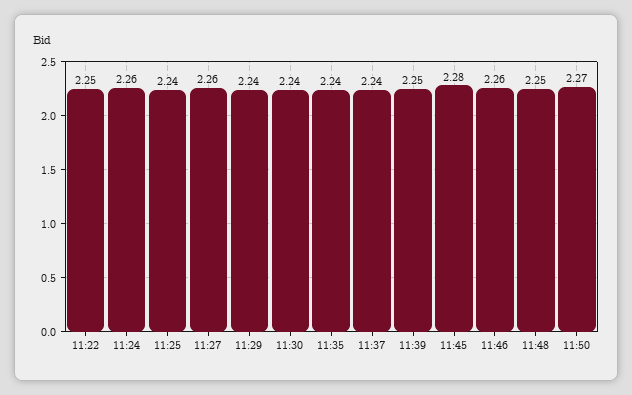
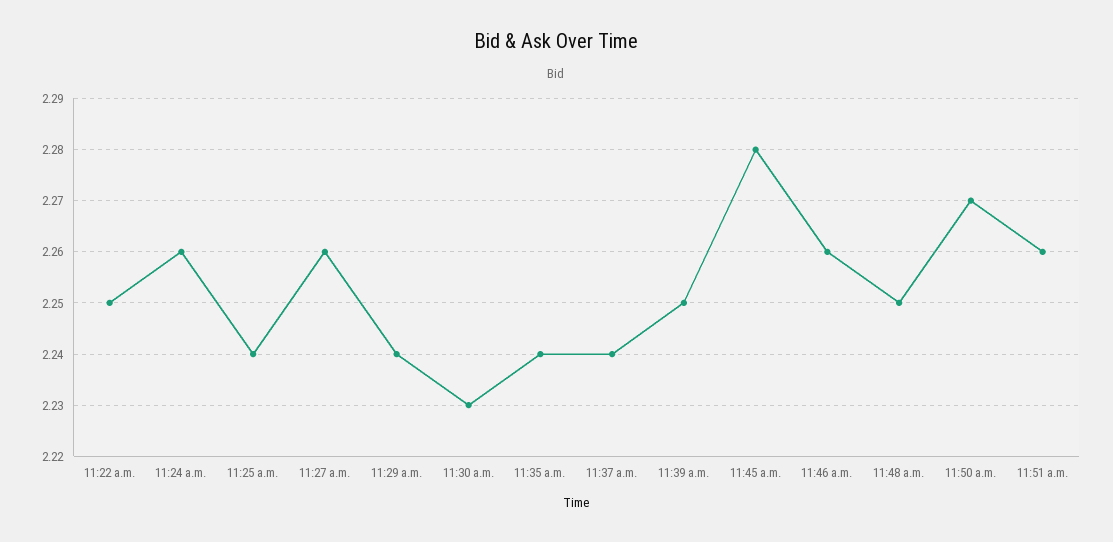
11:30: 2.24 -> 2.23
11:51 a.m.: none -> 2.26

